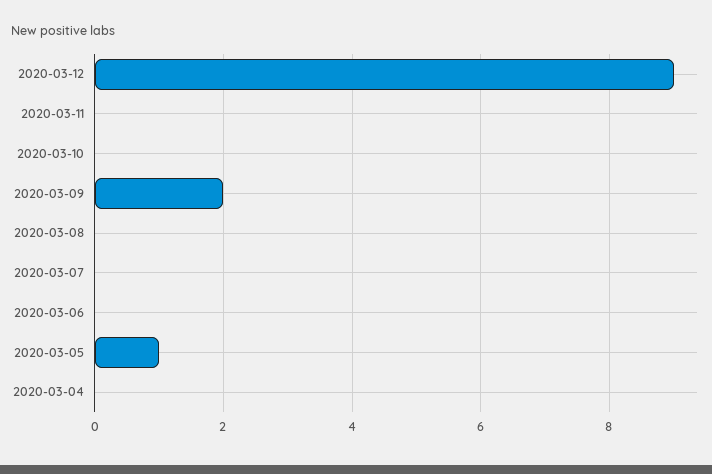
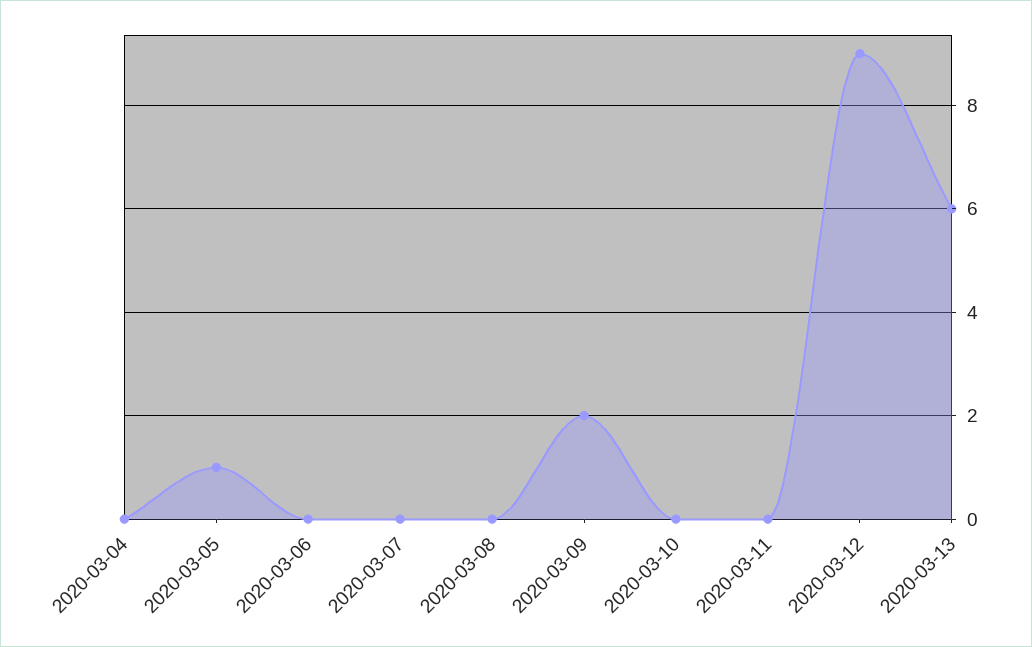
2020-03-13: none -> 6

